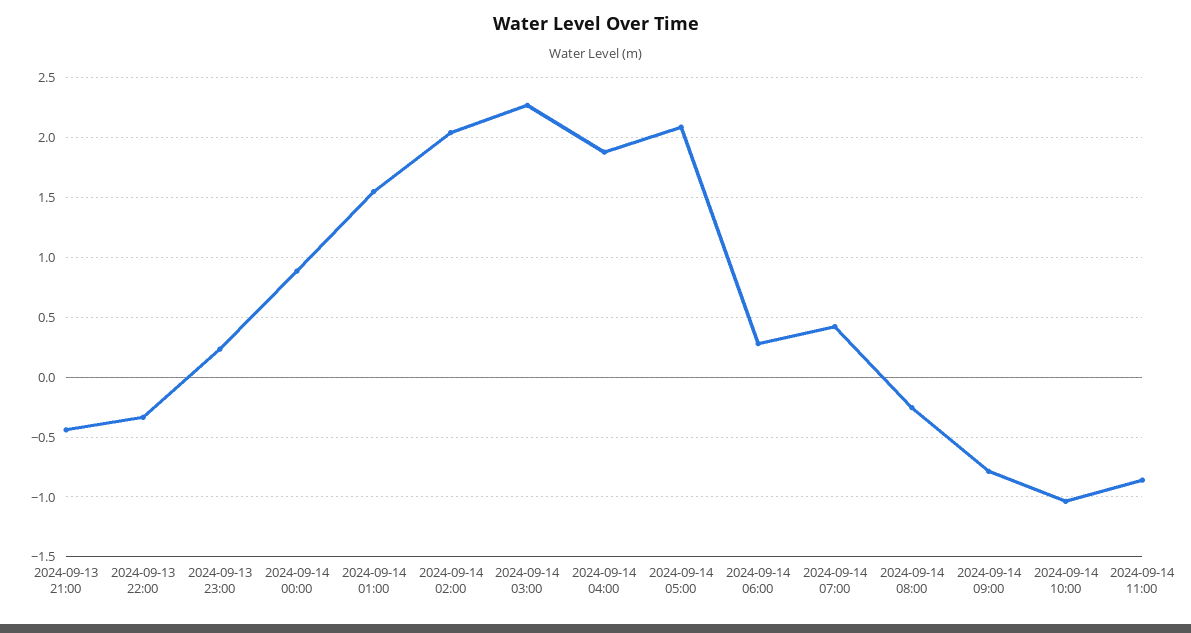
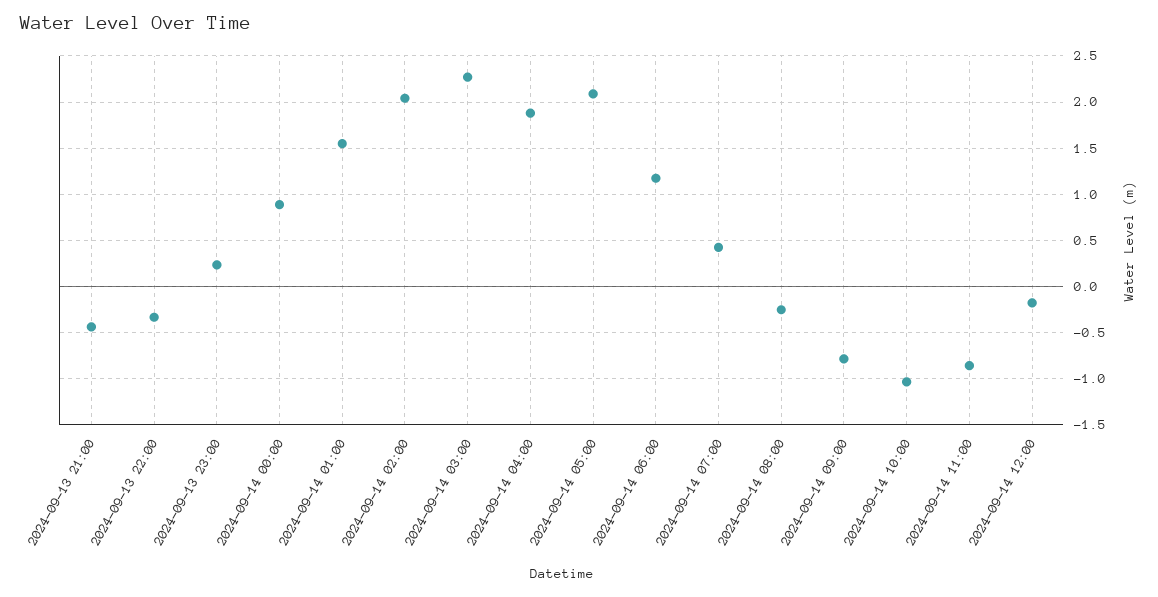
2024-09-14 06:00: 0.3 -> 1.2
2024-09-14 12:00: none -> -0.2

